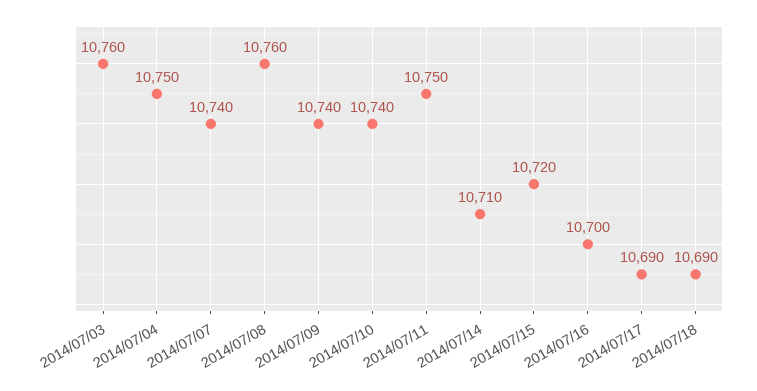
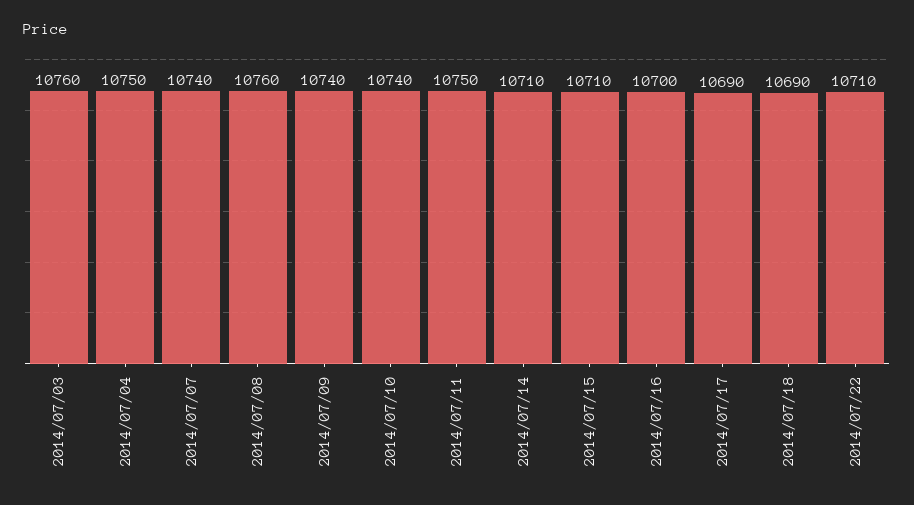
2014/07/15: 10720 -> 10710
2014/07/22: none -> 10710

